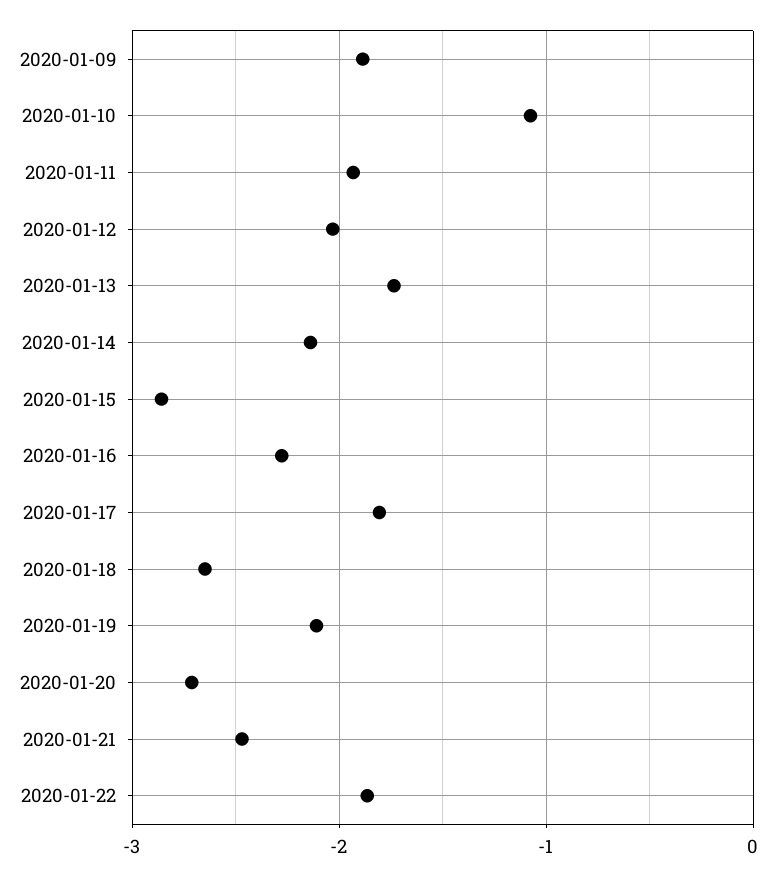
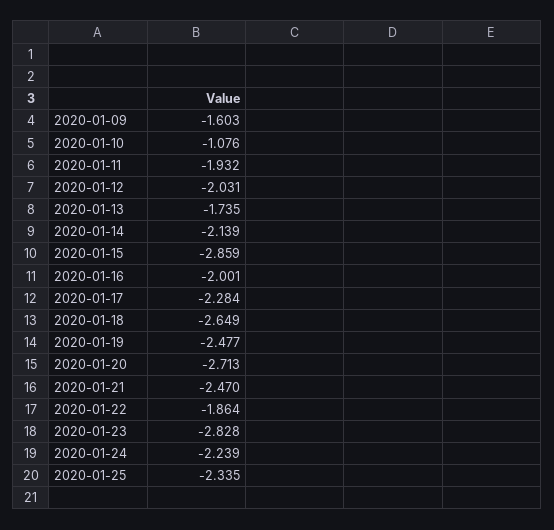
2020-01-09: -1.9 -> -1.603
2020-01-16: -2.3 -> -2.001
2020-01-17: -1.8 -> -2.284
2020-01-19: -2.1 -> -2.477
2020-01-23: none -> -2.828
2020-01-24: none -> -2.239
2020-01-25: none -> -2.335

